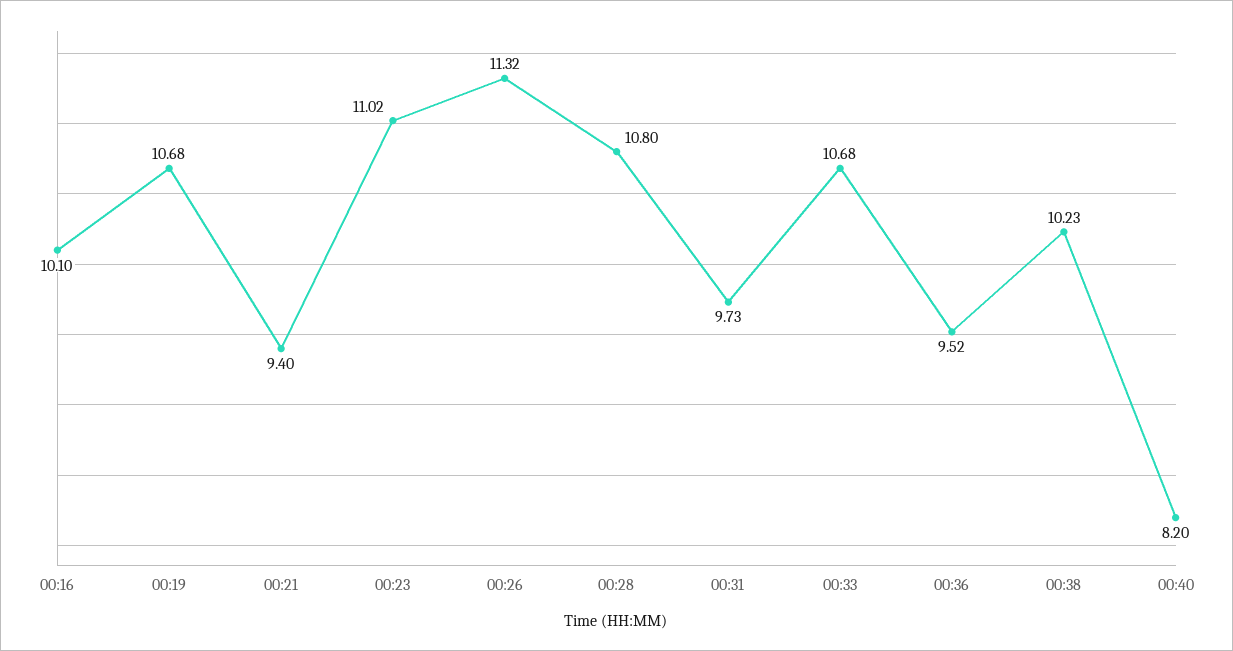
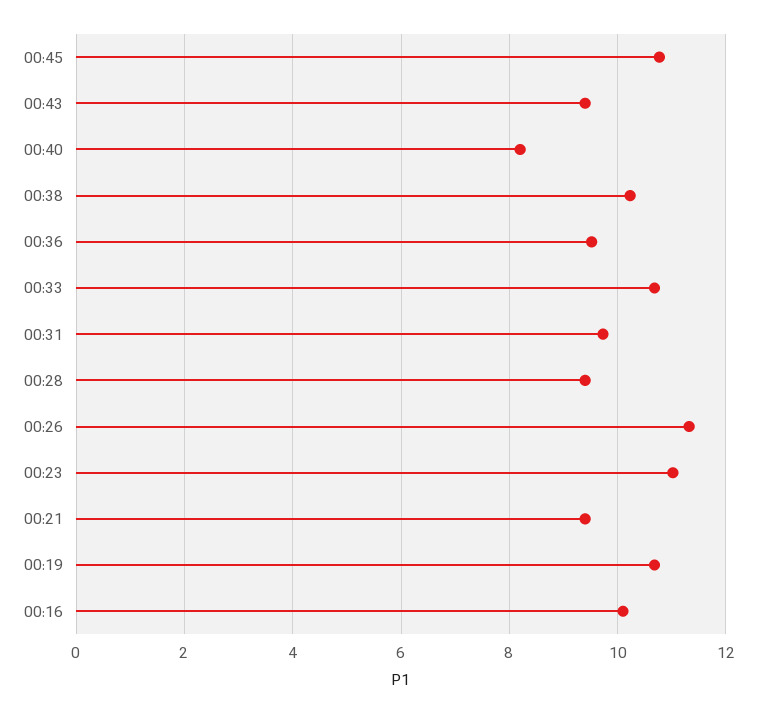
00:28: 10.8 -> 9.4
00:45: none -> 10.8
00:43: none -> 9.4

